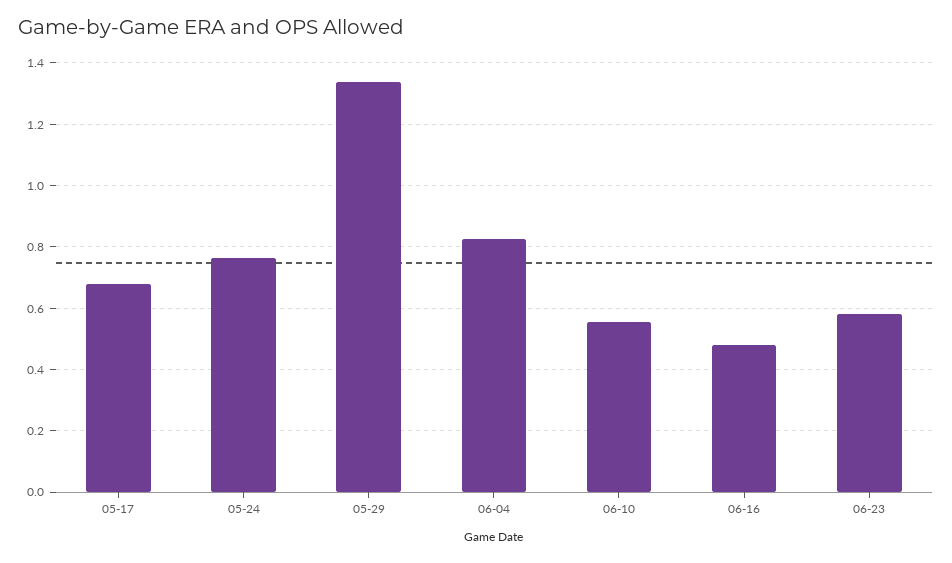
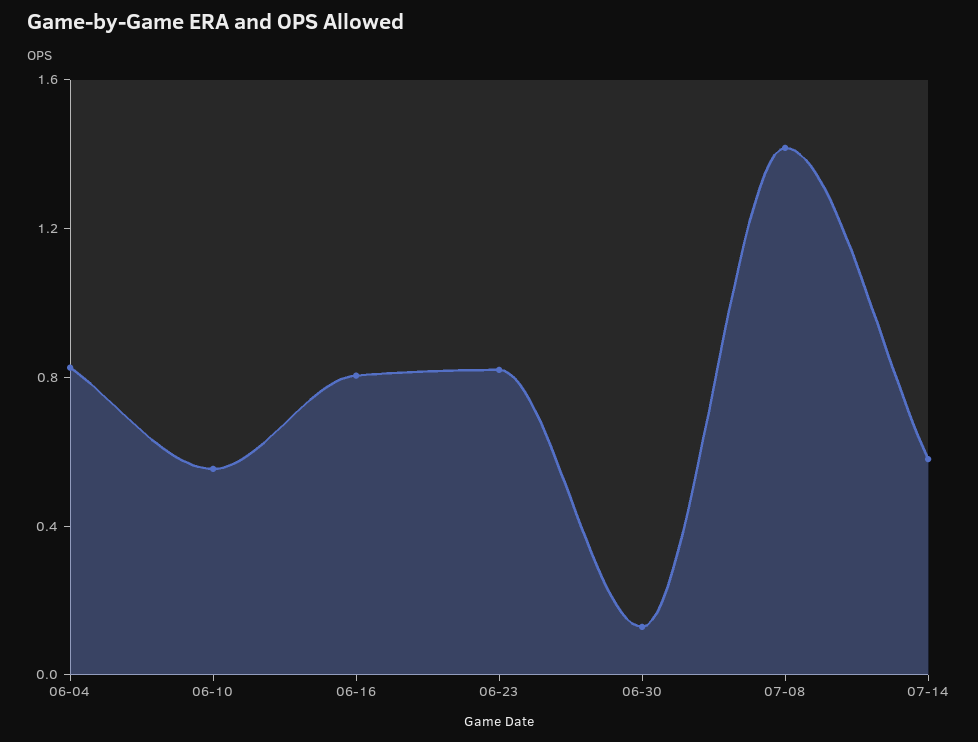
05-17: 0.68 -> none
05-24: 0.76 -> none
05-29: 1.34 -> none
06-16: 0.48 -> 0.8
06-23: 0.58 -> 0.8
06-30: none -> 0.1
07-08: none -> 1.4
07-14: none -> 0.6

